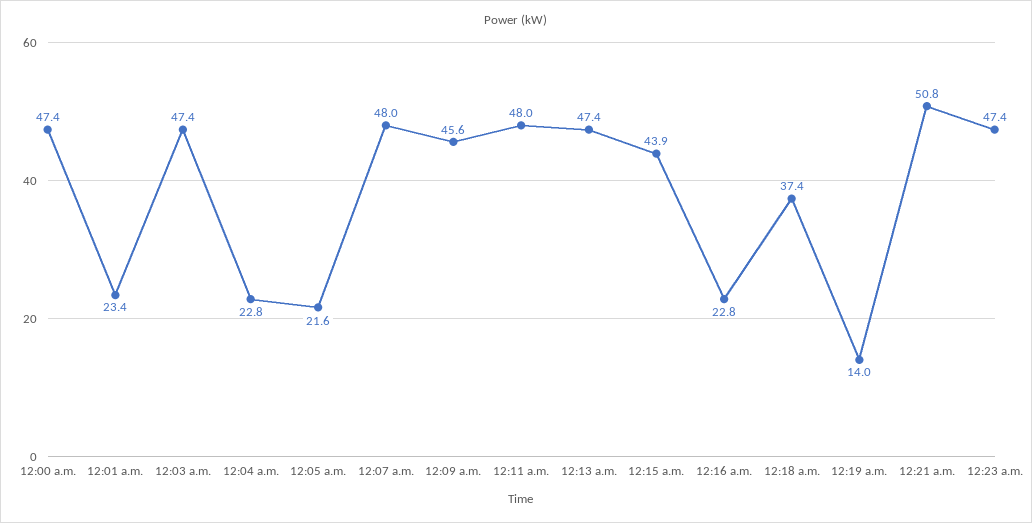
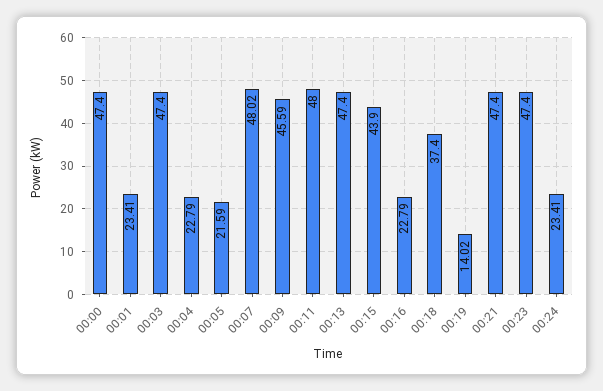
12:21 a.m.: 50.8 -> 47.4
00:24: none -> 23.41

